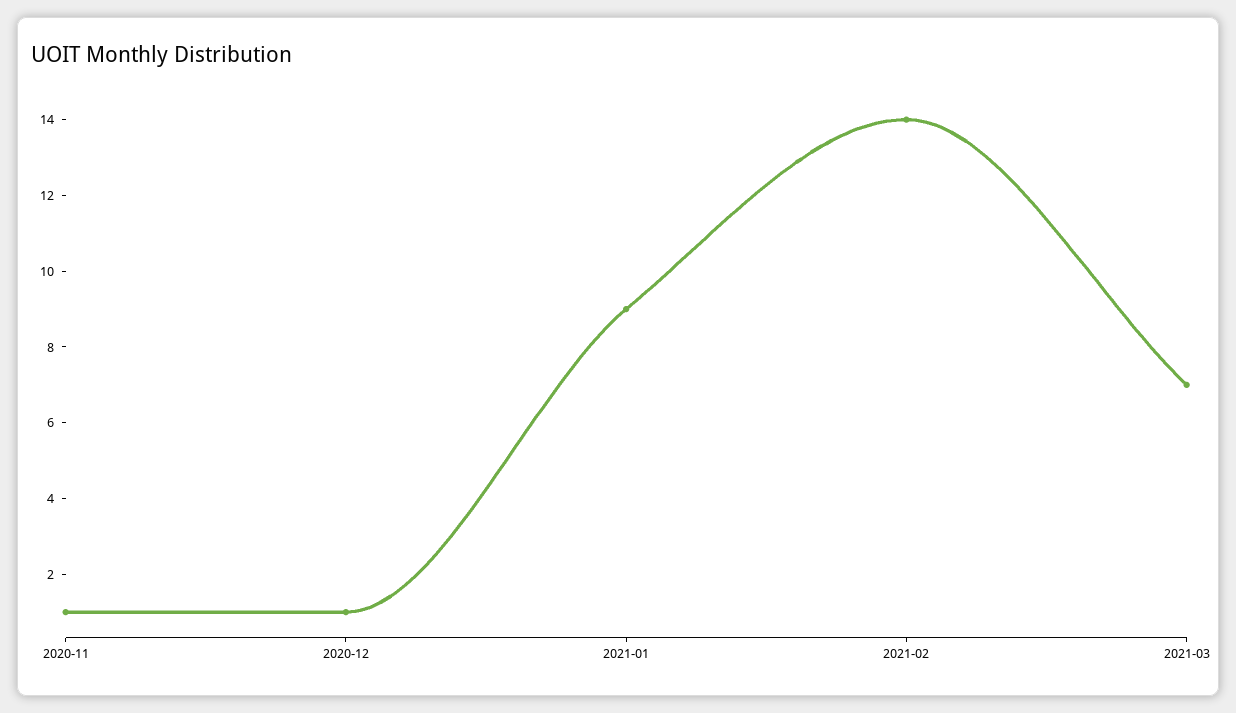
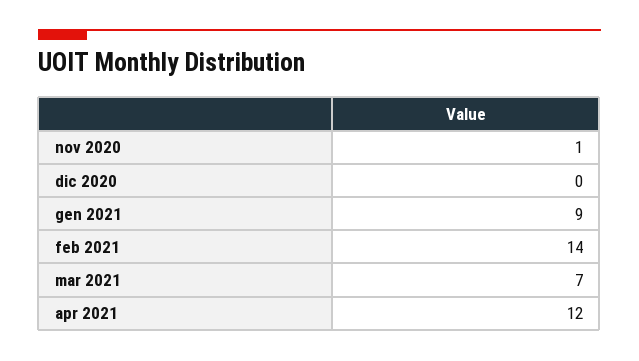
2020-12: 1 -> 0
apr 2021: none -> 12

